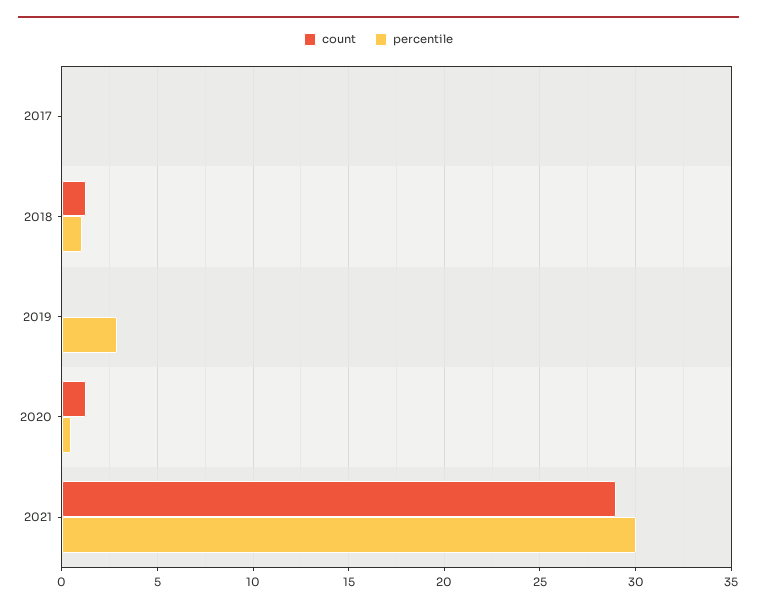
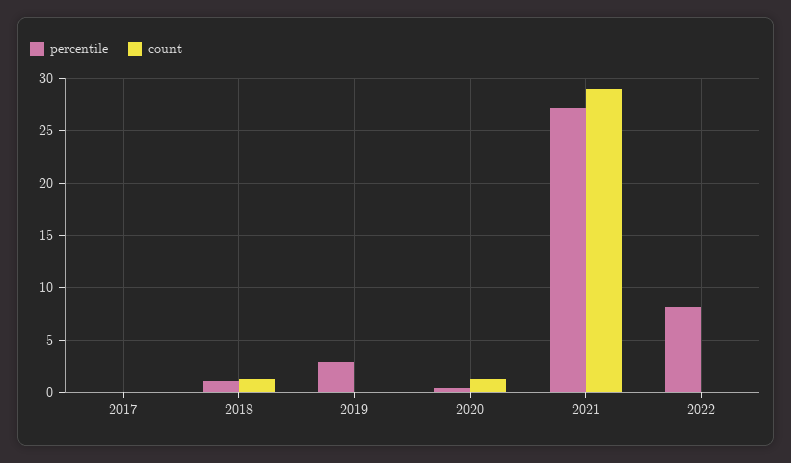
percentile, 2021: 30 -> 27
percentile, 2022: none -> 8
count, 2022: none -> 0

